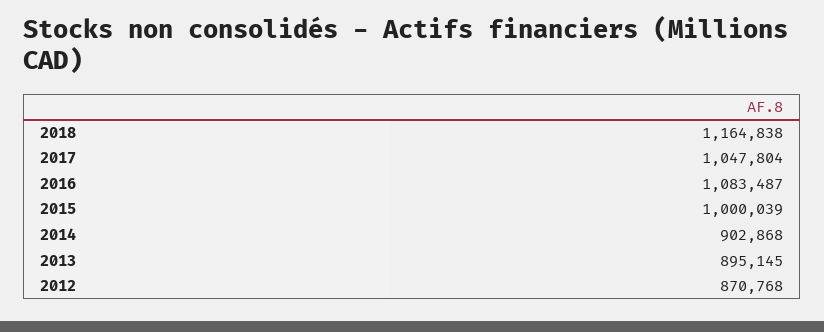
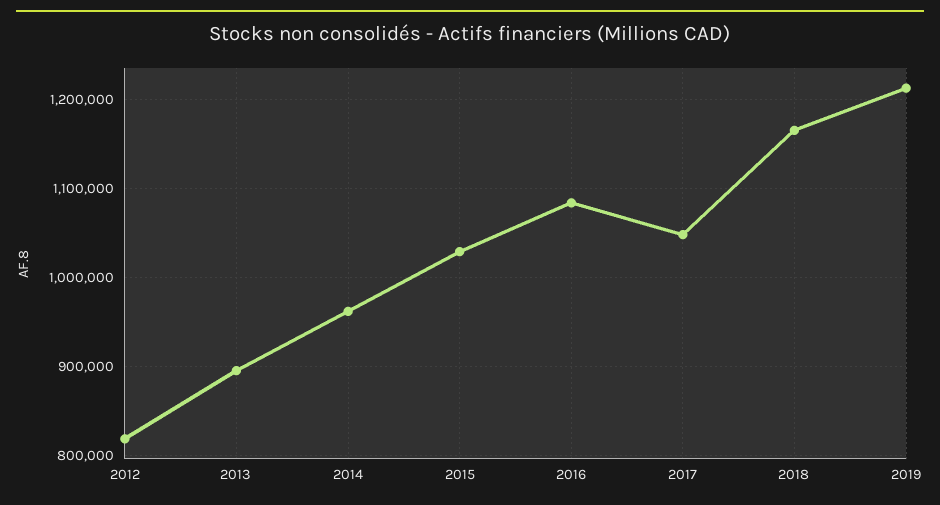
2015: 1000039 -> 1030000
2014: 902868 -> 960000
2012: 870768 -> 820000
2019: none -> 1210000

